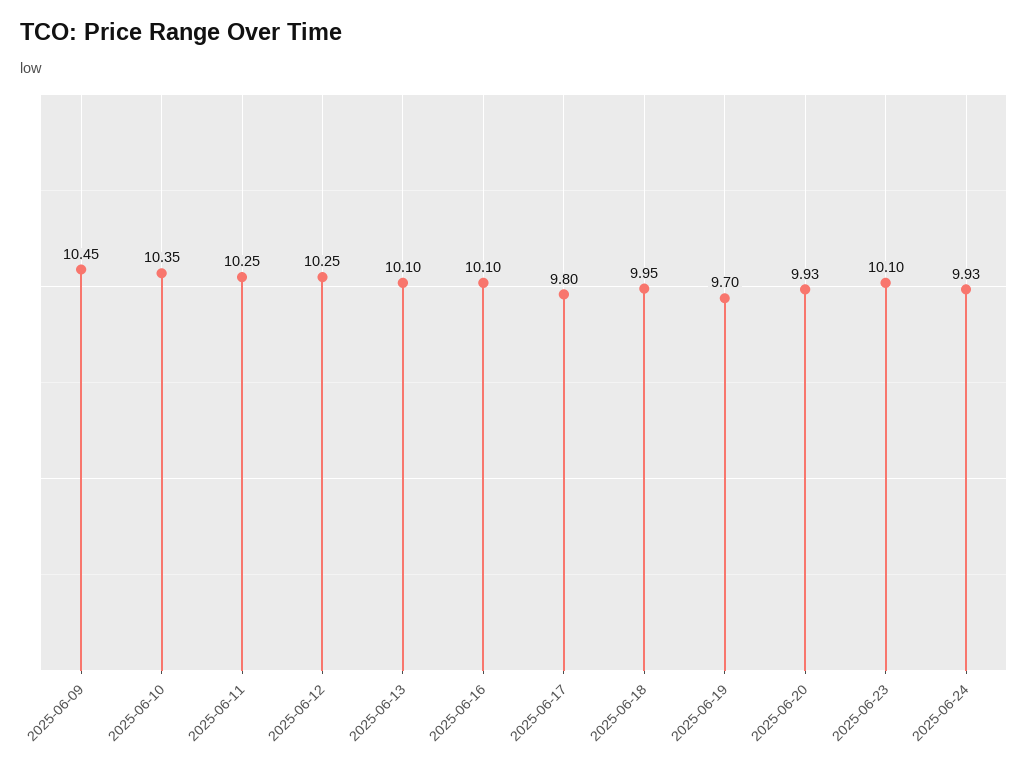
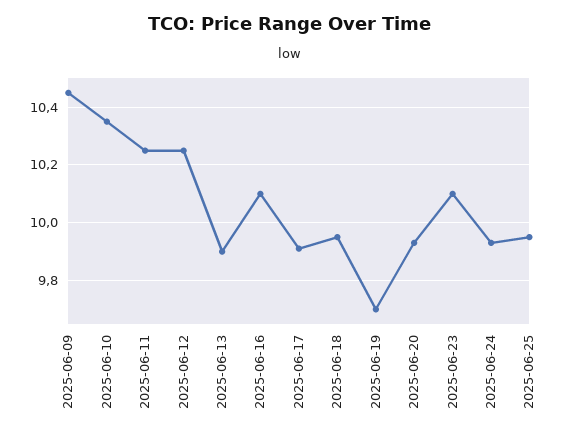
2025-06-13: 10.1 -> 9.9
2025-06-17: 9.8 -> 9.9
2025-06-25: none -> 9.95

